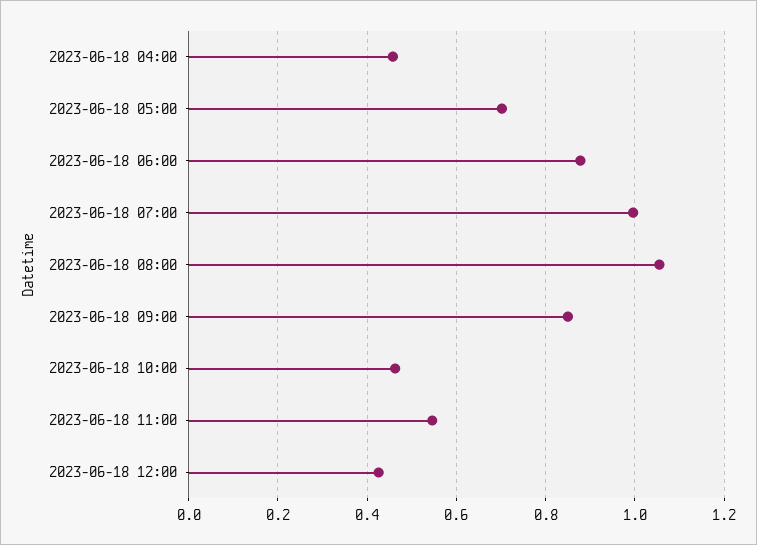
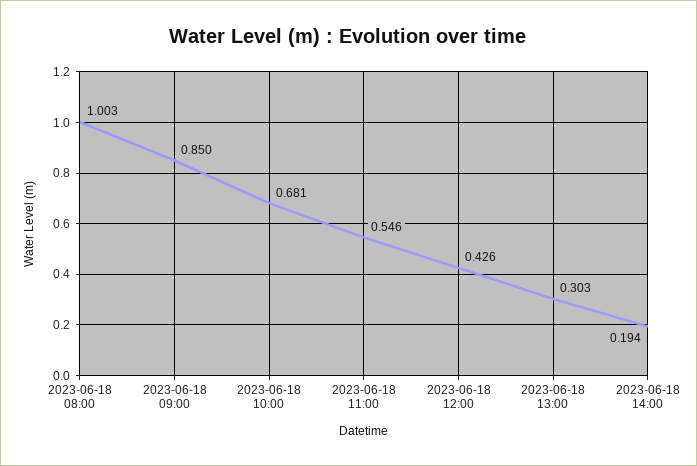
2023-06-18 04:00: 0.46 -> none
2023-06-18 05:00: 0.7 -> none
2023-06-18 06:00: 0.88 -> none
2023-06-18 07:00: 1 -> none
2023-06-18 08:00: 1.06 -> 1.003
2023-06-18 10:00: 0.46 -> 0.681
2023-06-18 13:00: none -> 0.303
2023-06-18 14:00: none -> 0.194

